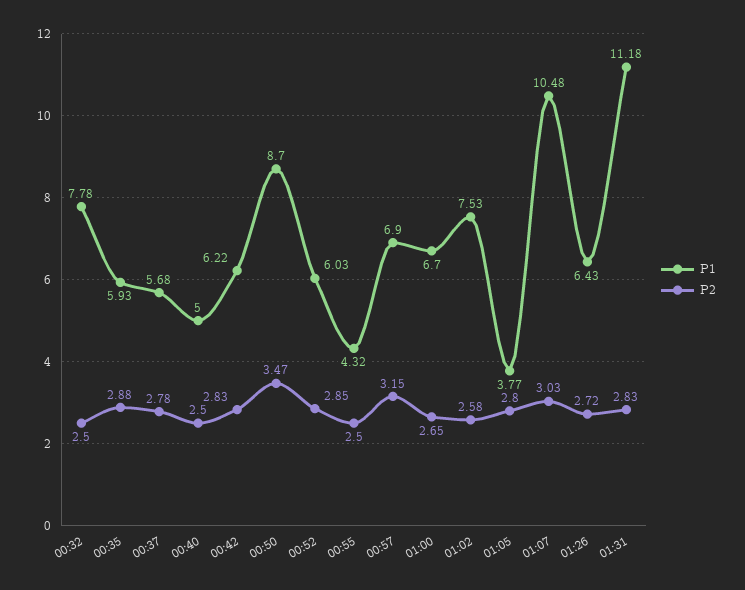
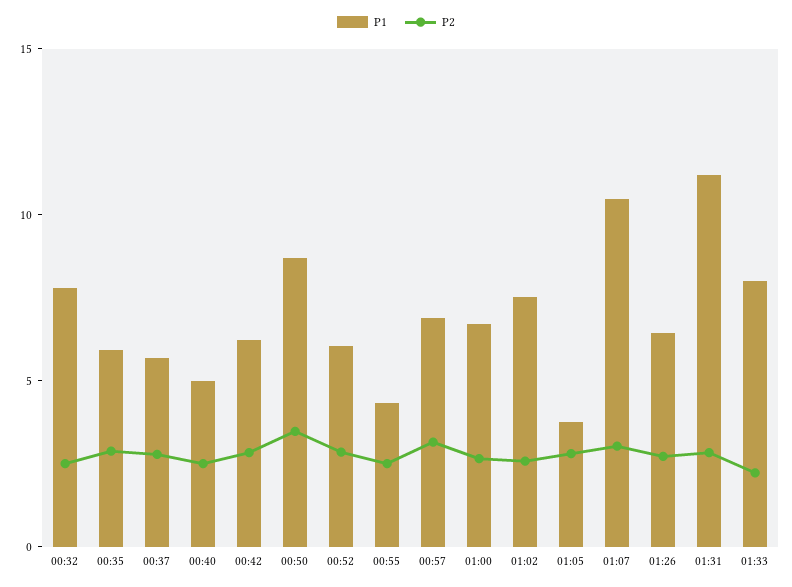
P1, 01:33: none -> 8
P2, 01:33: none -> 2

